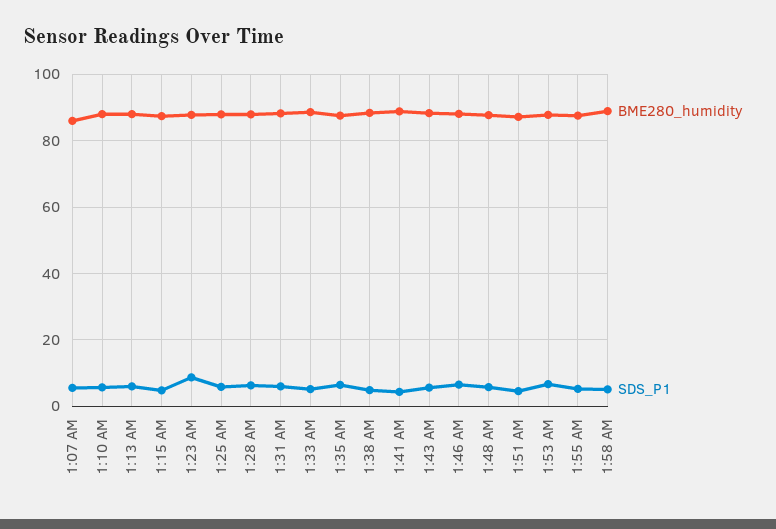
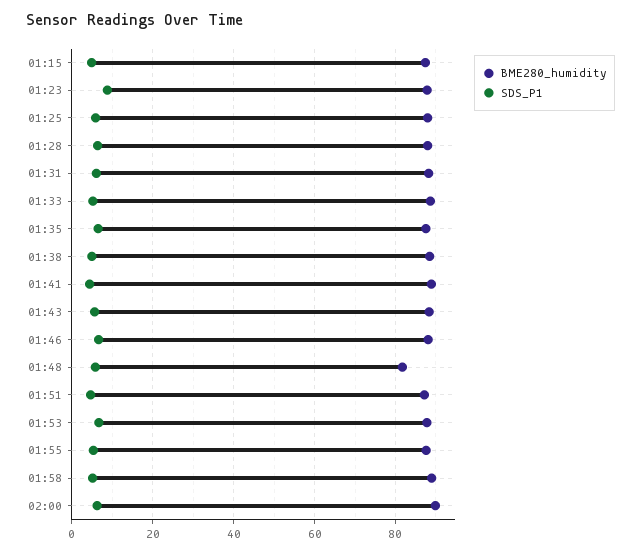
BME280_humidity, 1:07 AM: 86 -> none
SDS_P1, 1:07 AM: 6 -> none
BME280_humidity, 1:10 AM: 88 -> none
SDS_P1, 1:10 AM: 6 -> none
BME280_humidity, 1:13 AM: 88 -> none
SDS_P1, 1:13 AM: 6 -> none
BME280_humidity, 1:48 AM: 88 -> 82
BME280_humidity, 02:00: none -> 90
SDS_P1, 02:00: none -> 6

